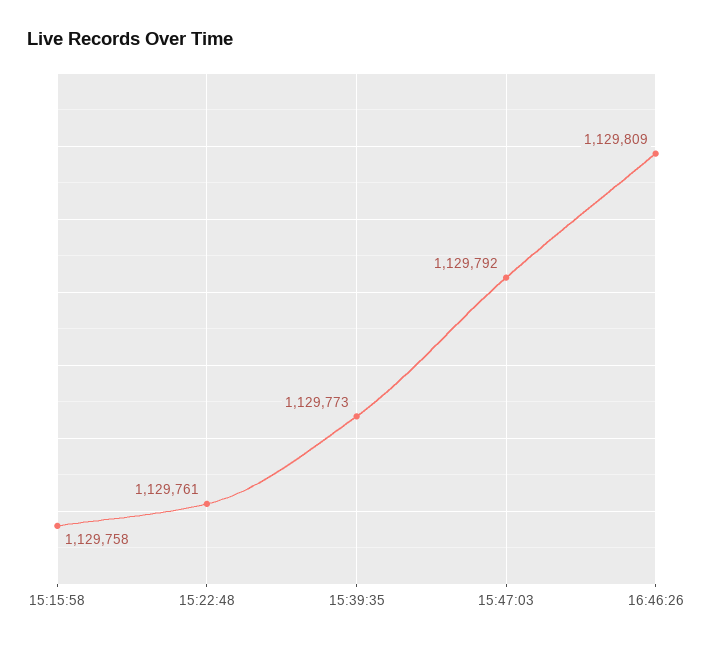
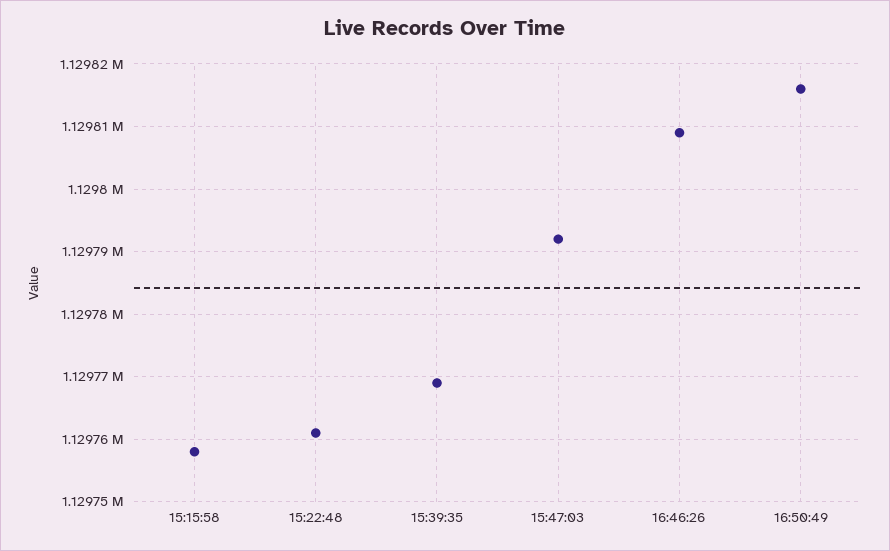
15:39:35: 1129773 -> 1129769
16:50:49: none -> 1129816

